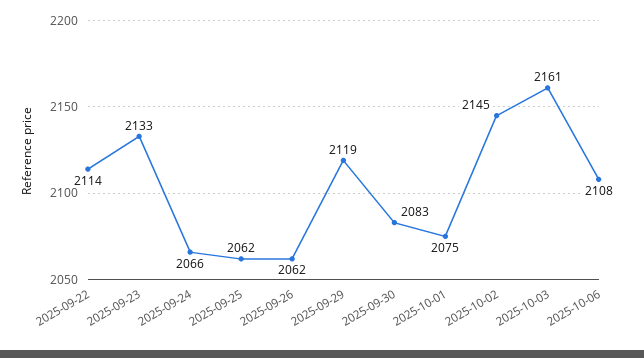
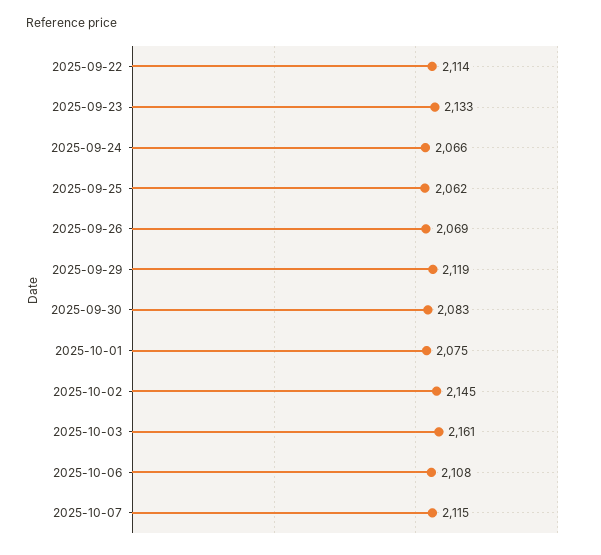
2025-09-26: 2062 -> 2069
2025-10-07: none -> 2115

